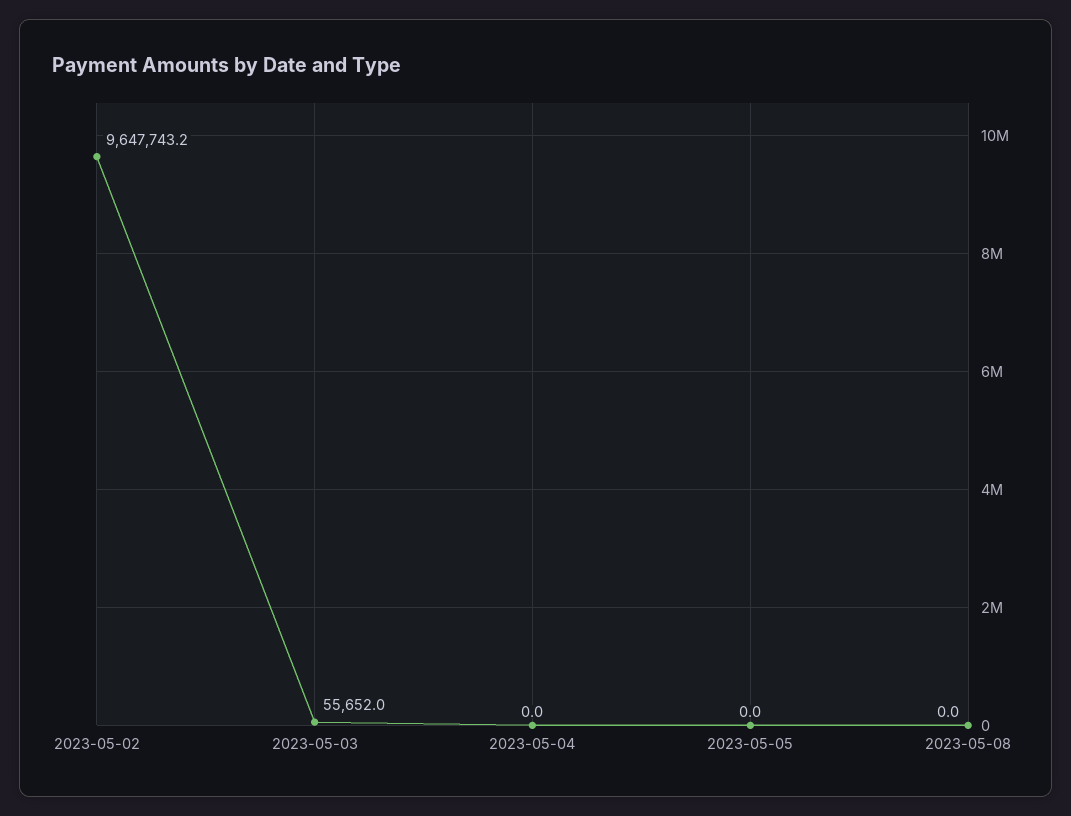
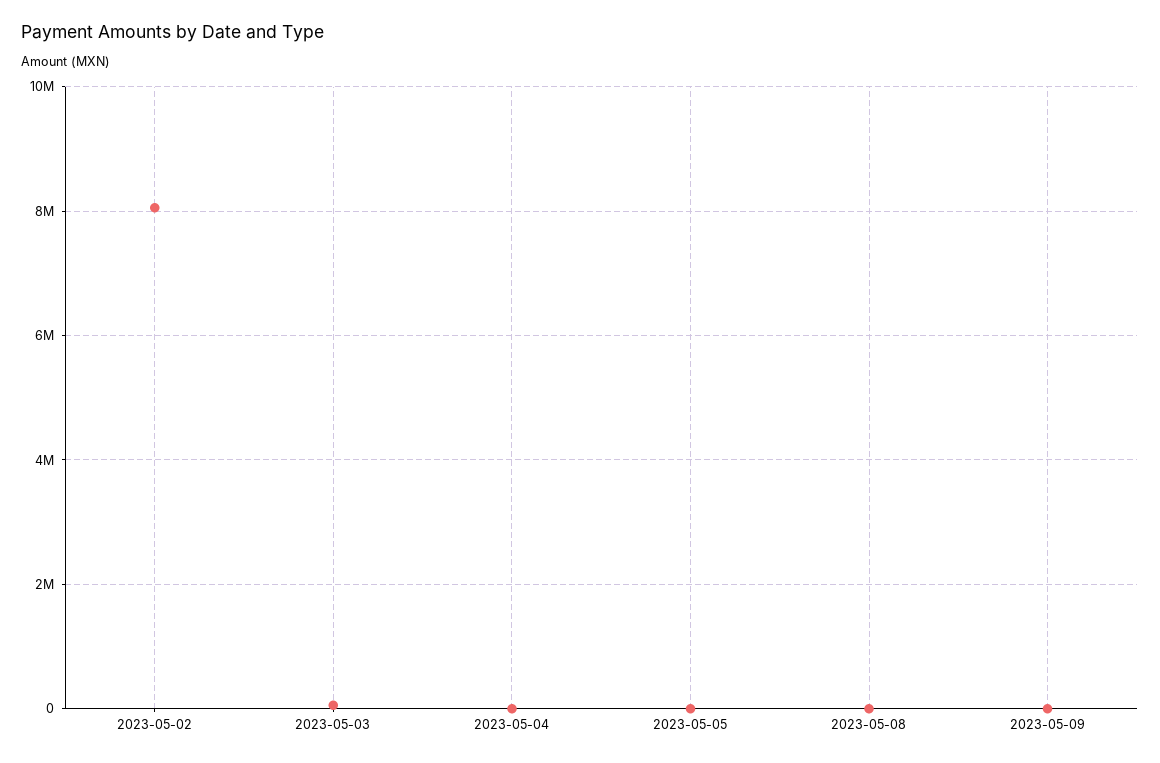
2023-05-02: 9647743.2 -> 8000000
2023-05-09: none -> 0

